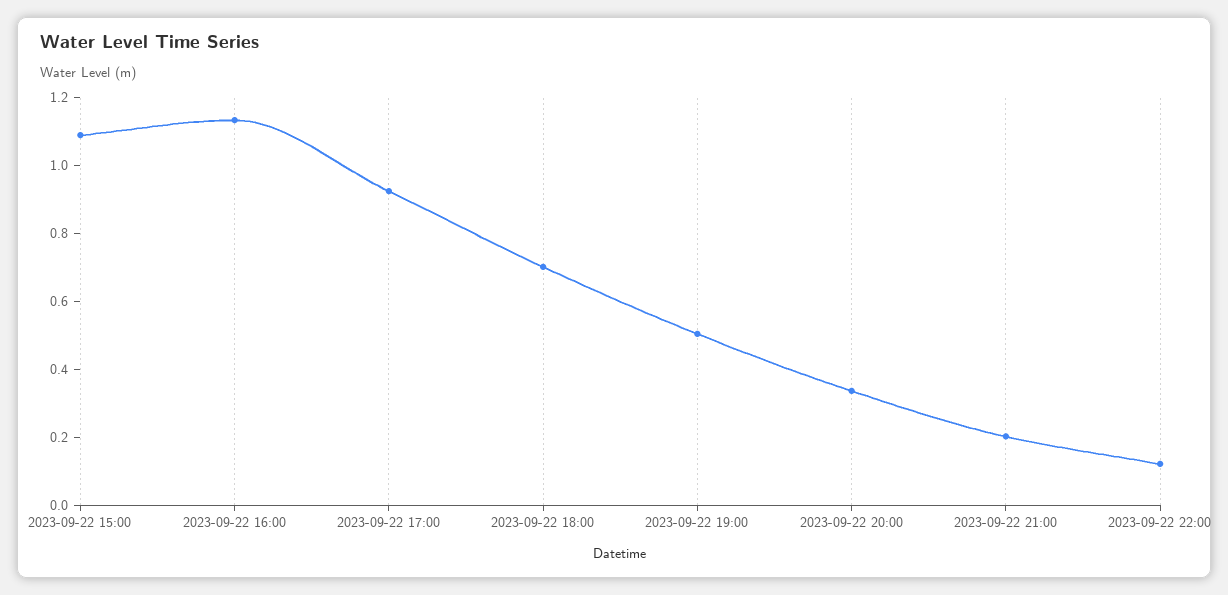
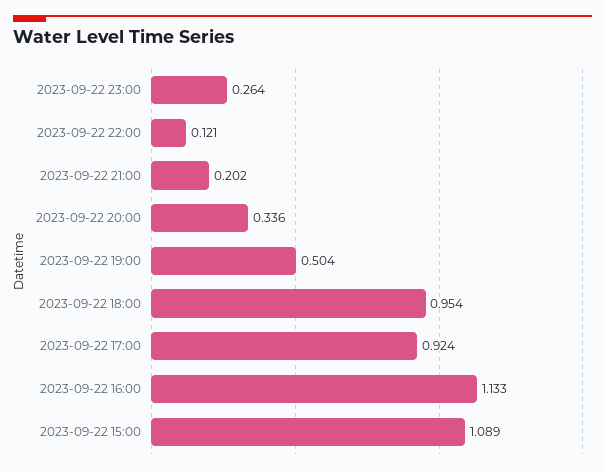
2023-09-22 18:00: 0.7 -> 0.954
2023-09-22 23:00: none -> 0.264

